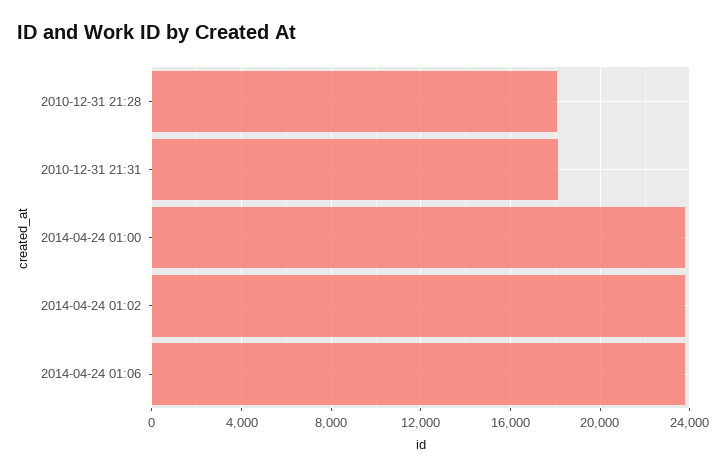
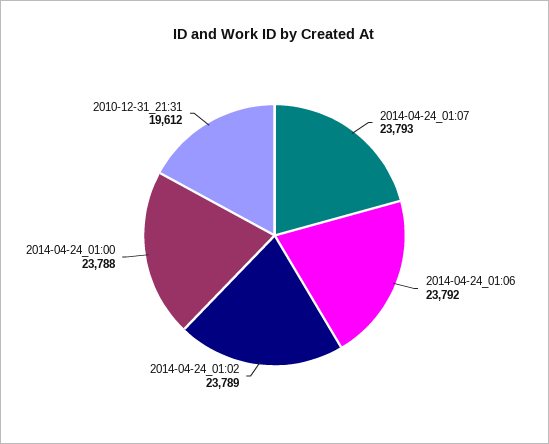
2010-12-31 21:28: 18000 -> none
2010-12-31 21:31: 18000 -> 19612
2014-04-24_01:07: none -> 23793

